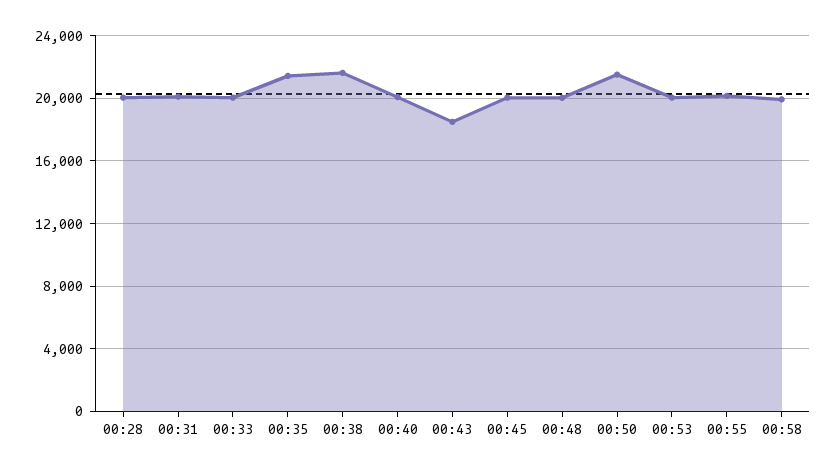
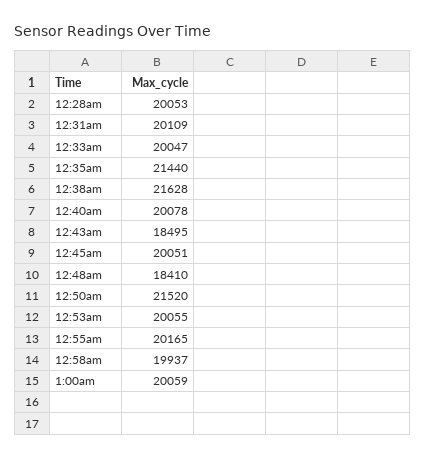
00:48: 20000 -> 18410
1:00am: none -> 20059

